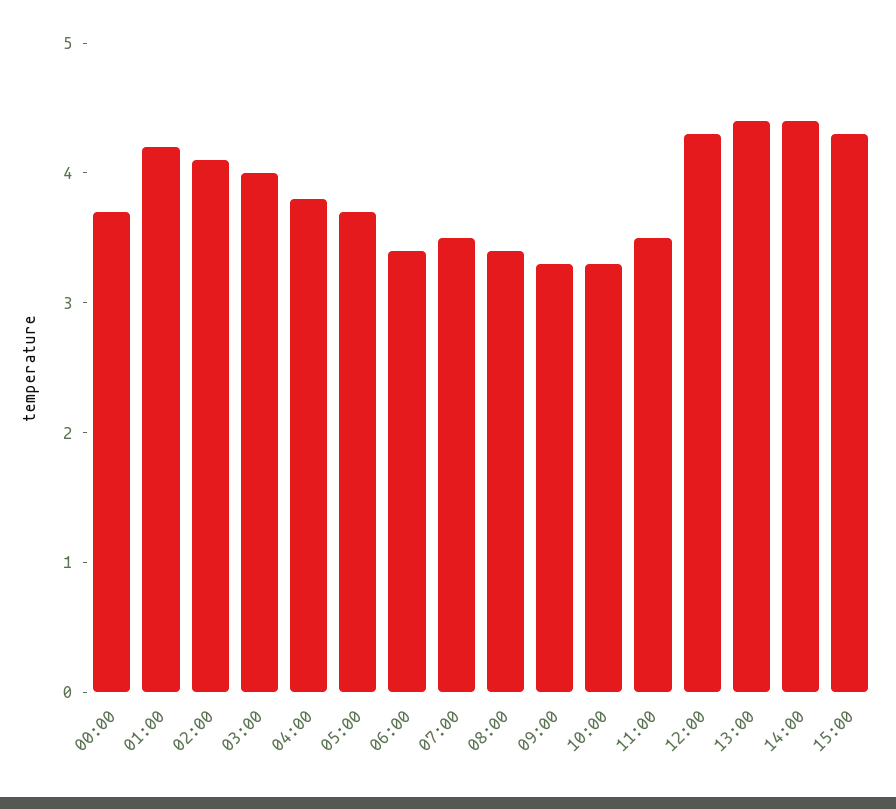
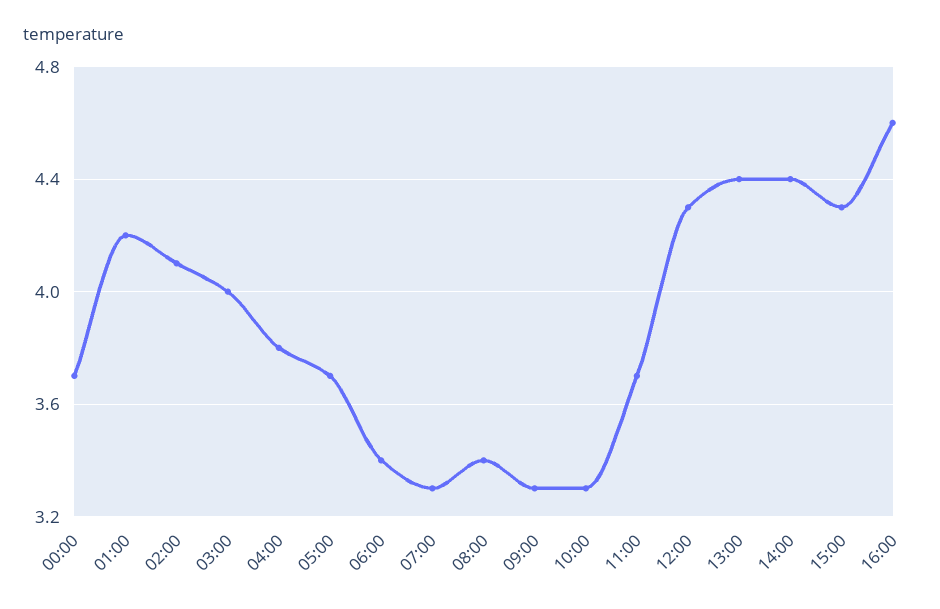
07:00: 3.5 -> 3.3
11:00: 3.5 -> 3.7
16:00: none -> 4.6

